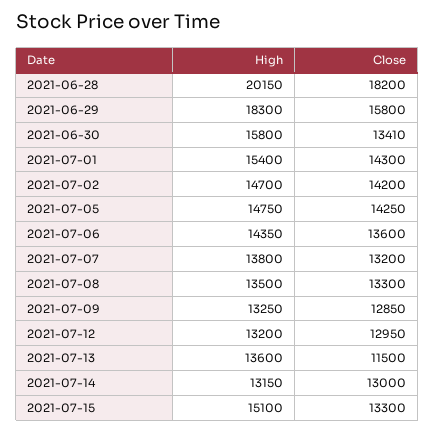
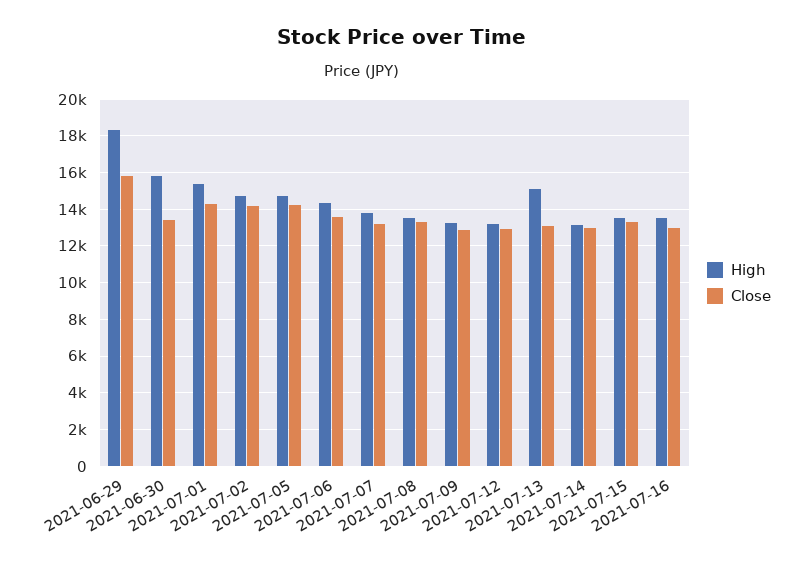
High, 2021-06-28: 20150 -> none
Close, 2021-06-28: 18200 -> none
High, 2021-07-13: 13600 -> 15000
Close, 2021-07-13: 11500 -> 13000
High, 2021-07-15: 15100 -> 13500
High, 2021-07-16: none -> 13500
Close, 2021-07-16: none -> 13000

